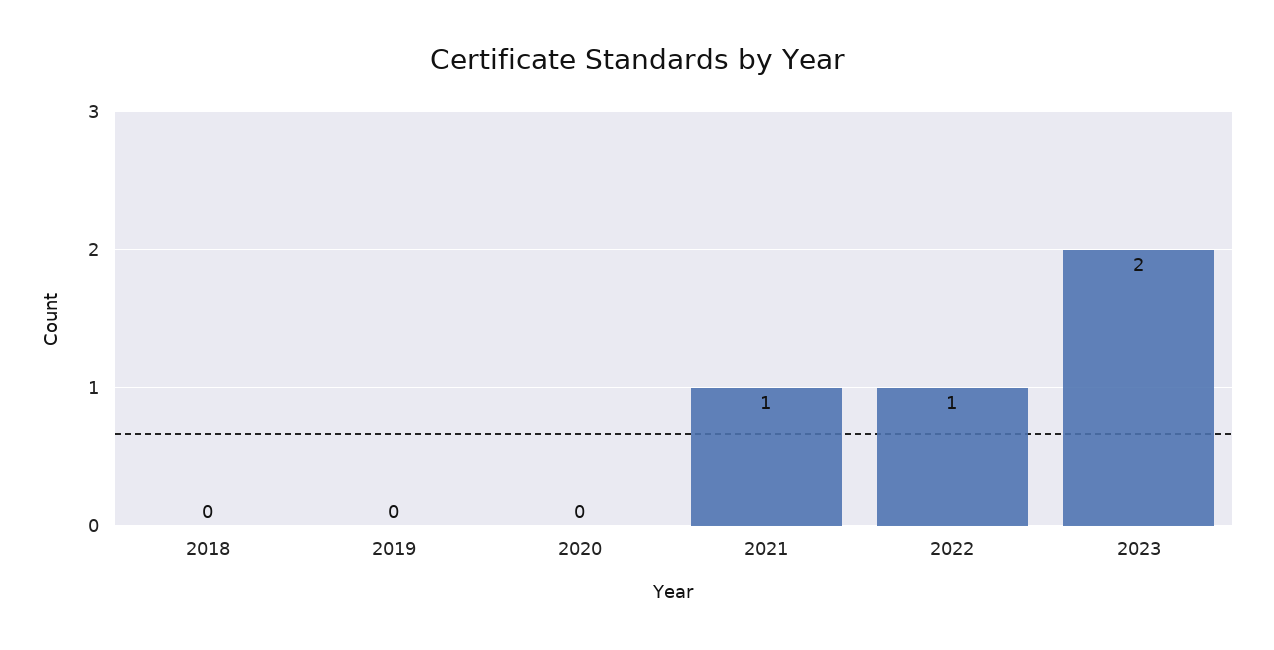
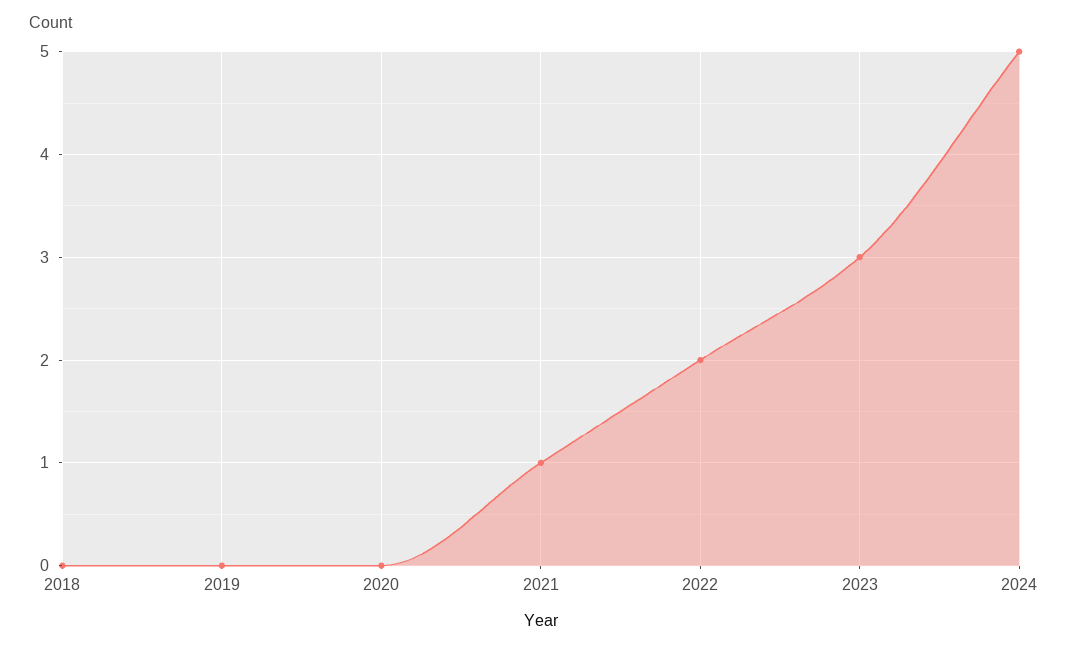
2022: 1 -> 2
2023: 2 -> 3
2024: none -> 5

